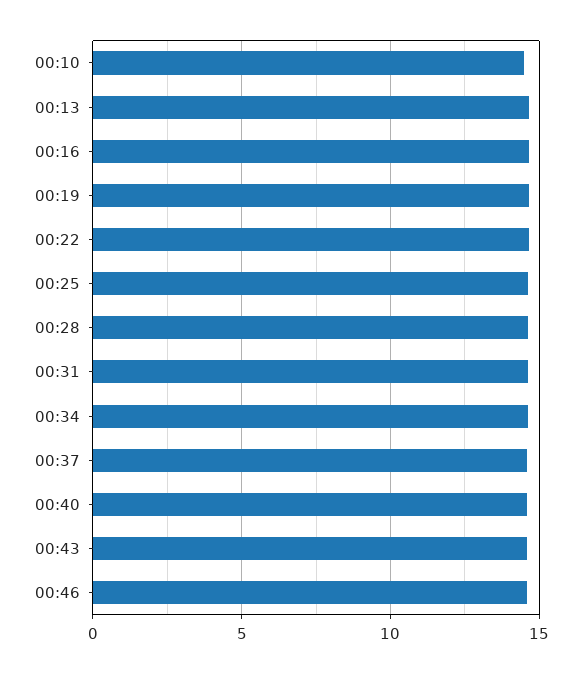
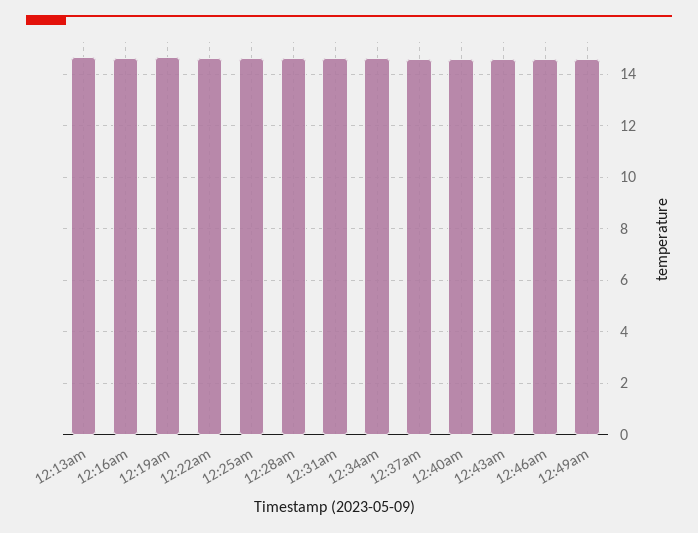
00:10: 14.5 -> none
12:49am: none -> 14.5

